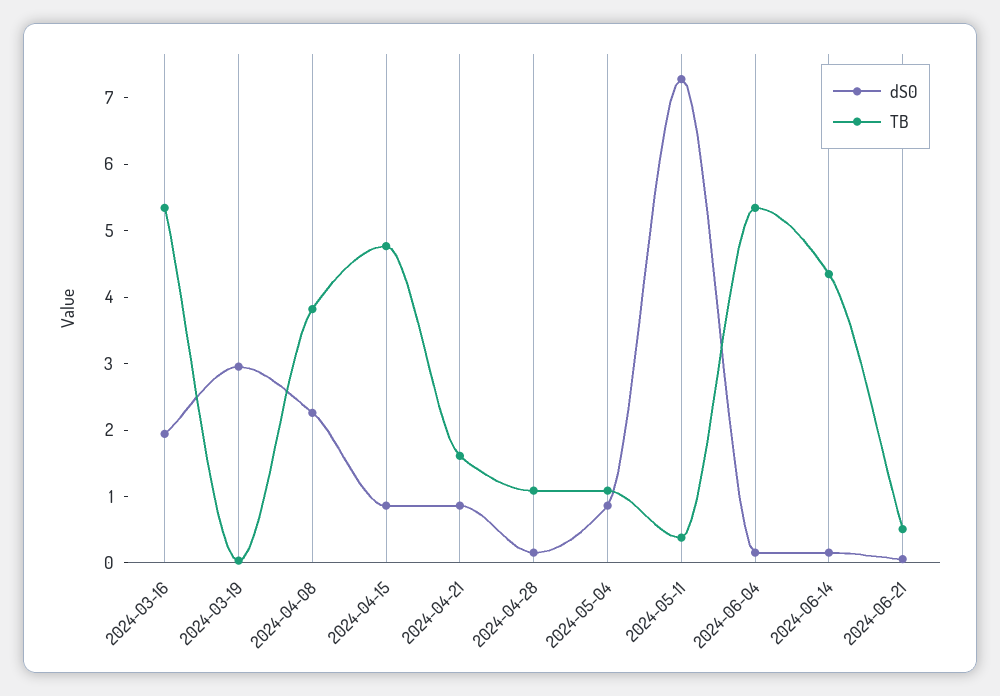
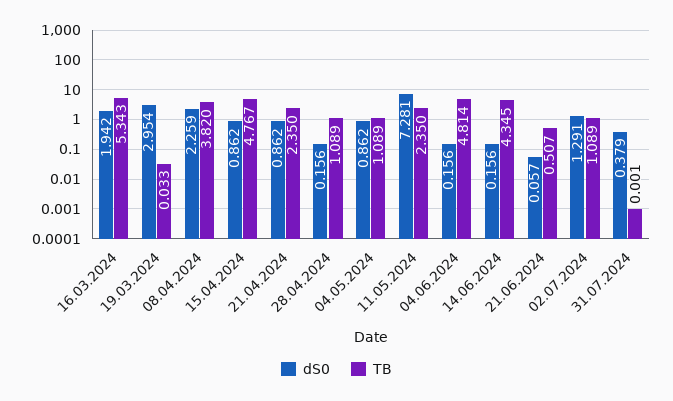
TB, 2024-04-21: 1.6 -> 2.35
TB, 2024-05-11: 0.4 -> 2.35
TB, 2024-06-04: 5.4 -> 4.814
dS0, 02.07.2024: none -> 1.291
TB, 02.07.2024: none -> 1.089
dS0, 31.07.2024: none -> 0.379
TB, 31.07.2024: none -> 0.001

